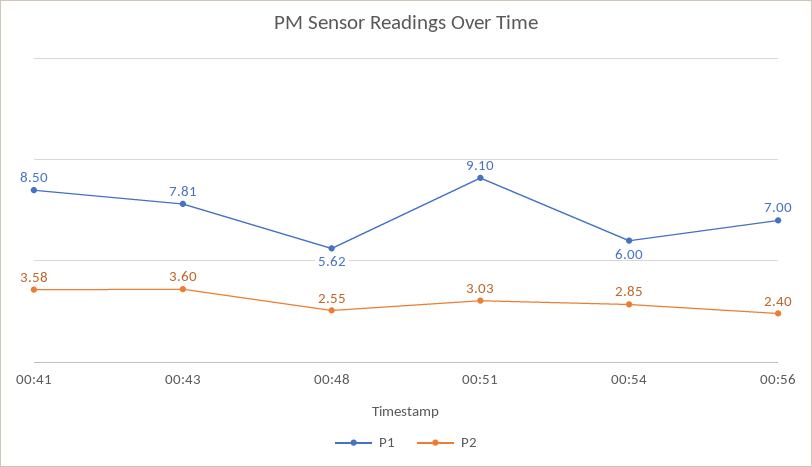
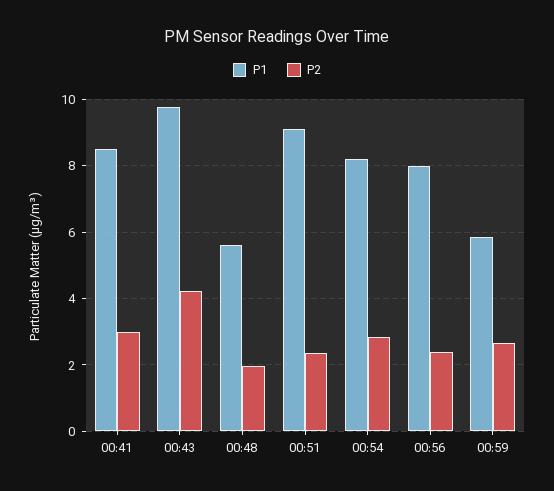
P2, 00:41: 3.58 -> 3
P1, 00:43: 7.81 -> 9.8
P2, 00:43: 3.6 -> 4.2
P2, 00:48: 2.55 -> 2
P2, 00:51: 3.03 -> 2.4
P1, 00:54: 6 -> 8.2
P1, 00:56: 7 -> 8
P1, 00:59: none -> 5.8
P2, 00:59: none -> 2.6

